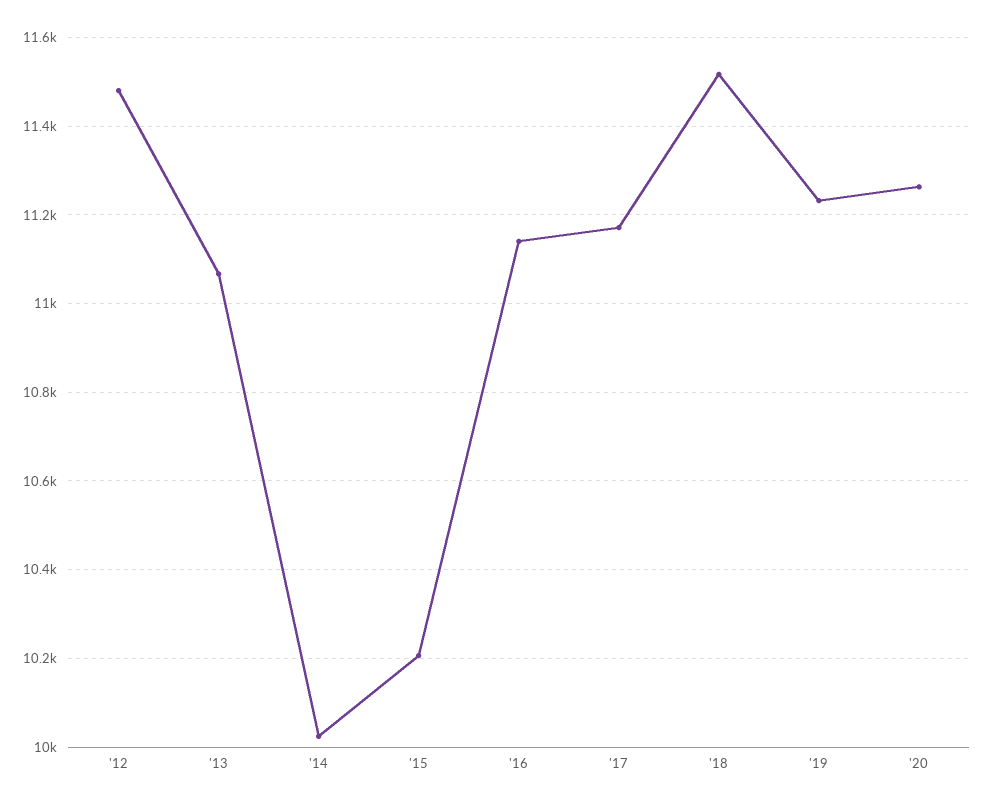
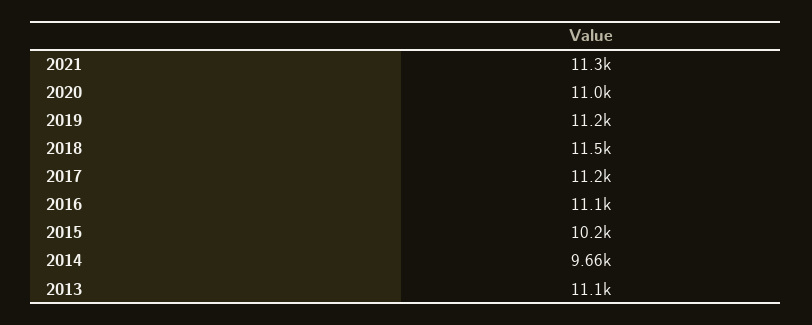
'12: 11480 -> none
'14: 10020 -> 9660
'20: 11260 -> 11000
2021: none -> 11300

